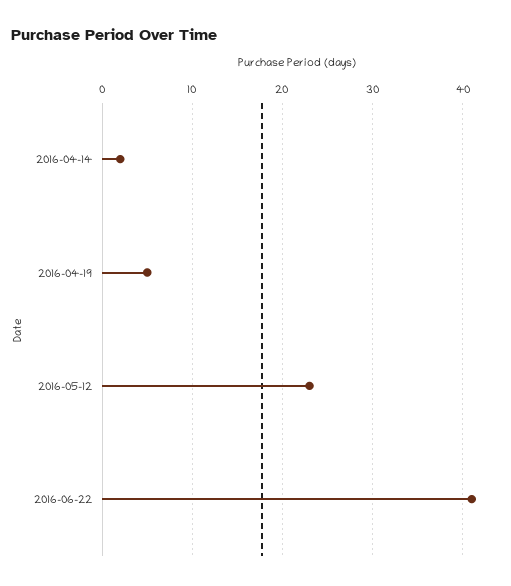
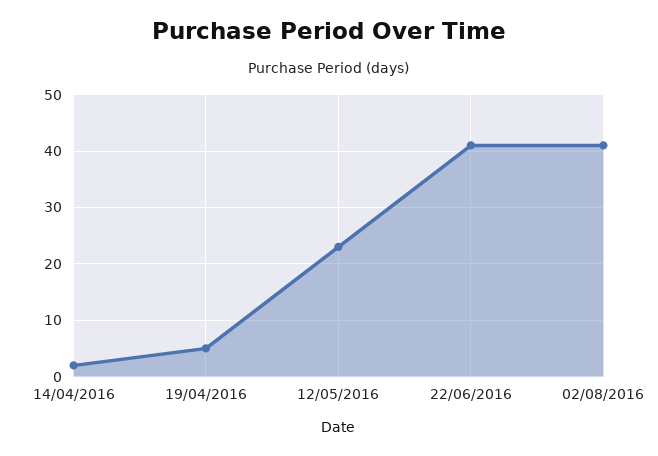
02/08/2016: none -> 40

